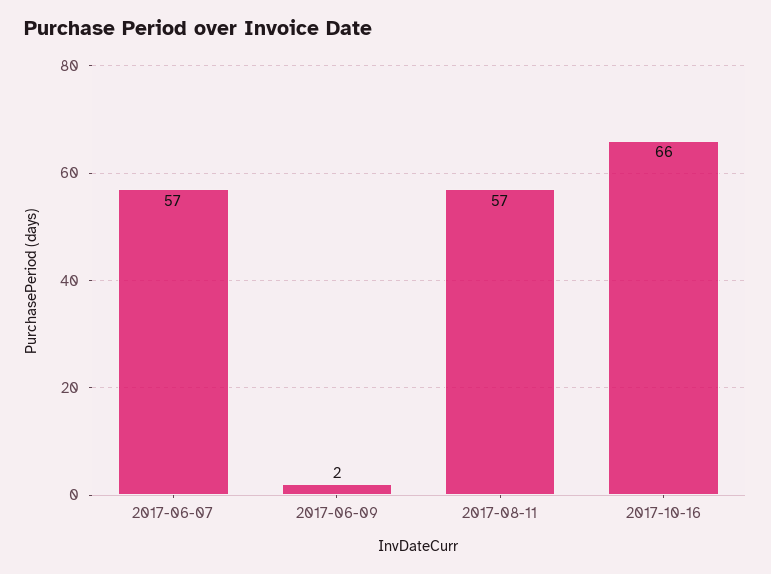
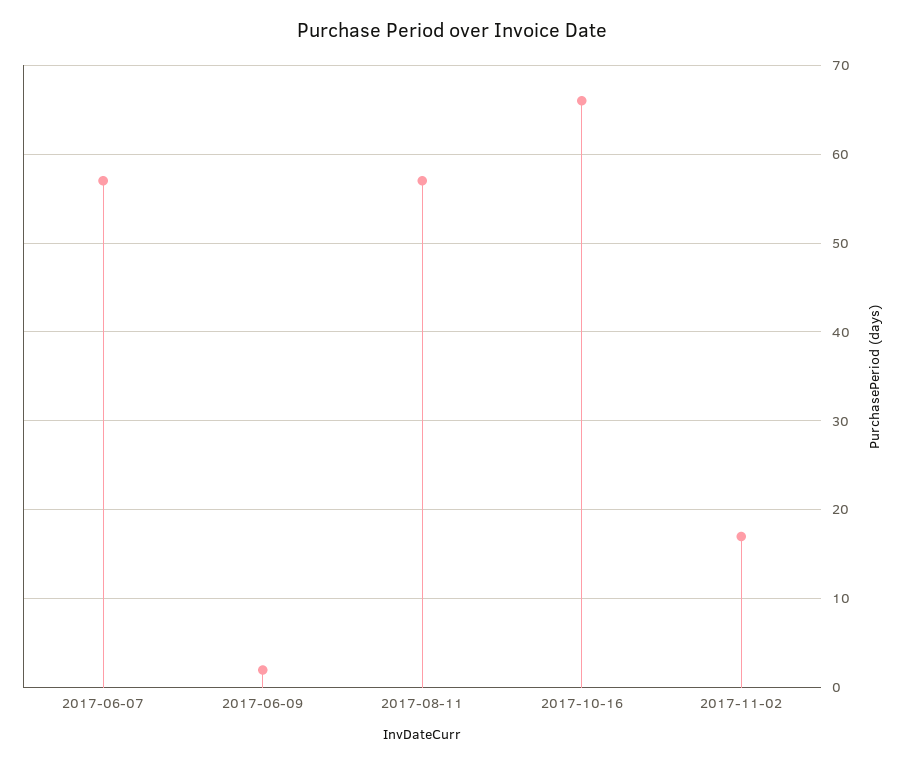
2017-11-02: none -> 17

